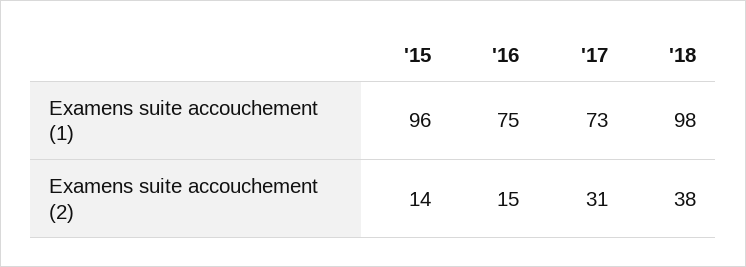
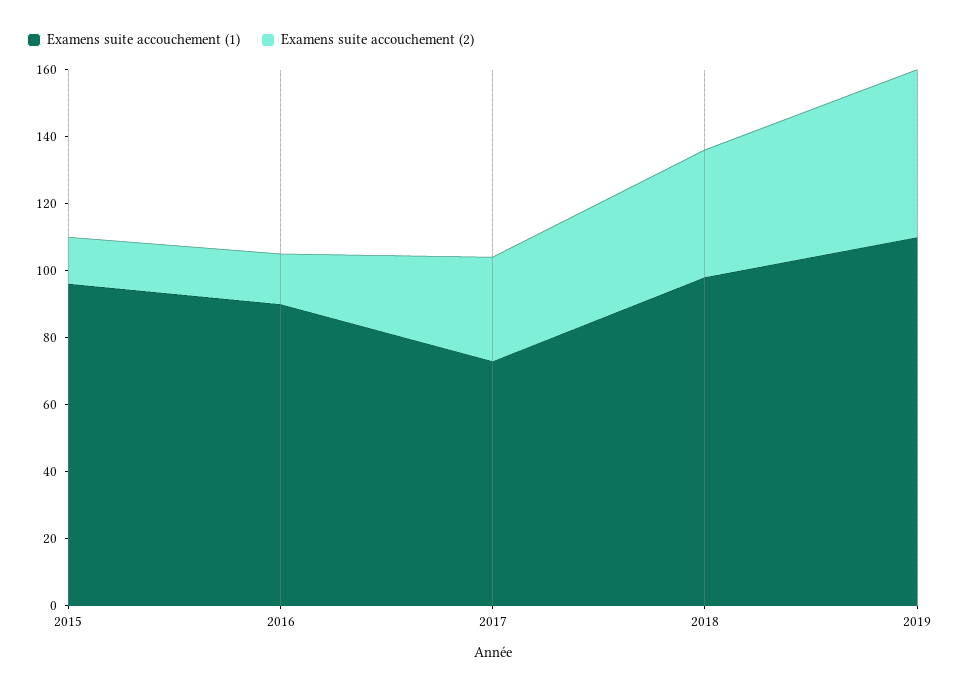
Examens suite accouchement (1), '16: 75 -> 90
Examens suite accouchement (1), 2019: none -> 110
Examens suite accouchement (2), 2019: none -> 50

